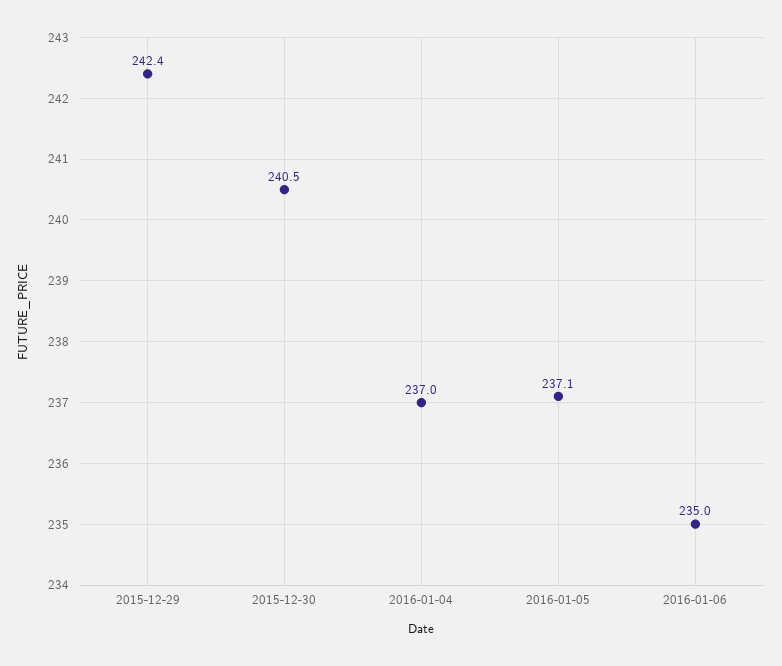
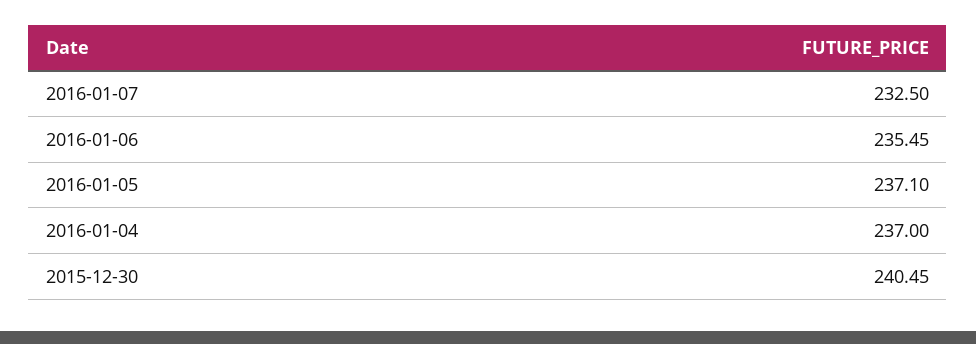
2015-12-29: 242.4 -> none
2016-01-06: 235 -> 235.45
2016-01-07: none -> 232.5

